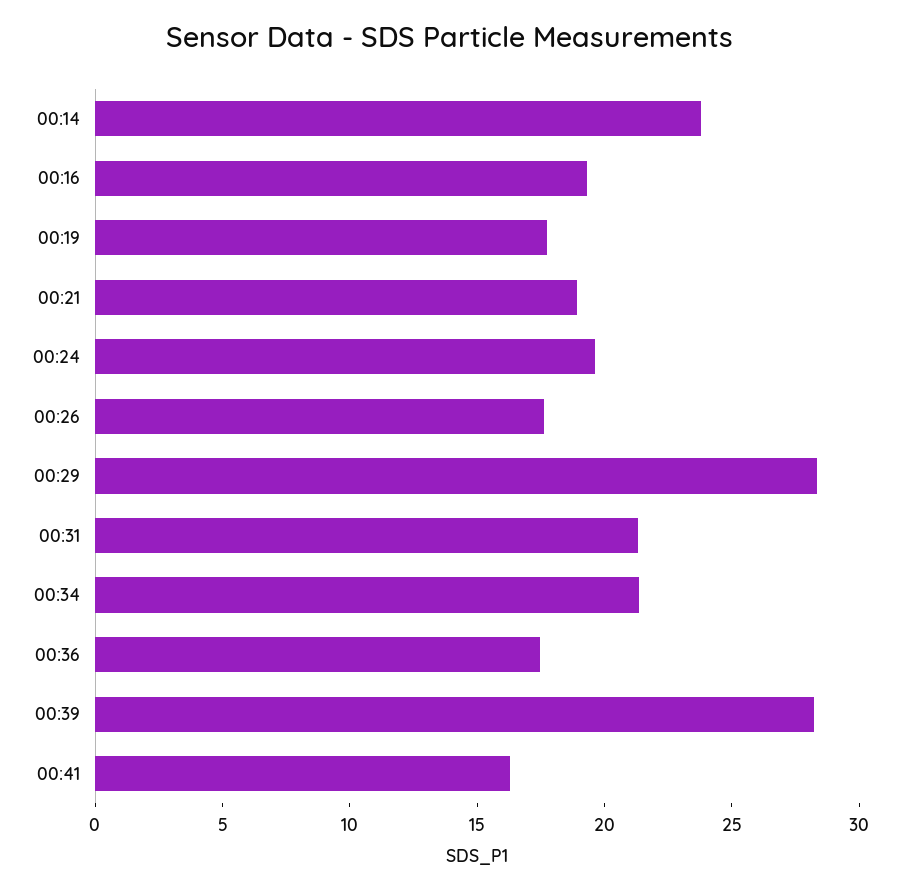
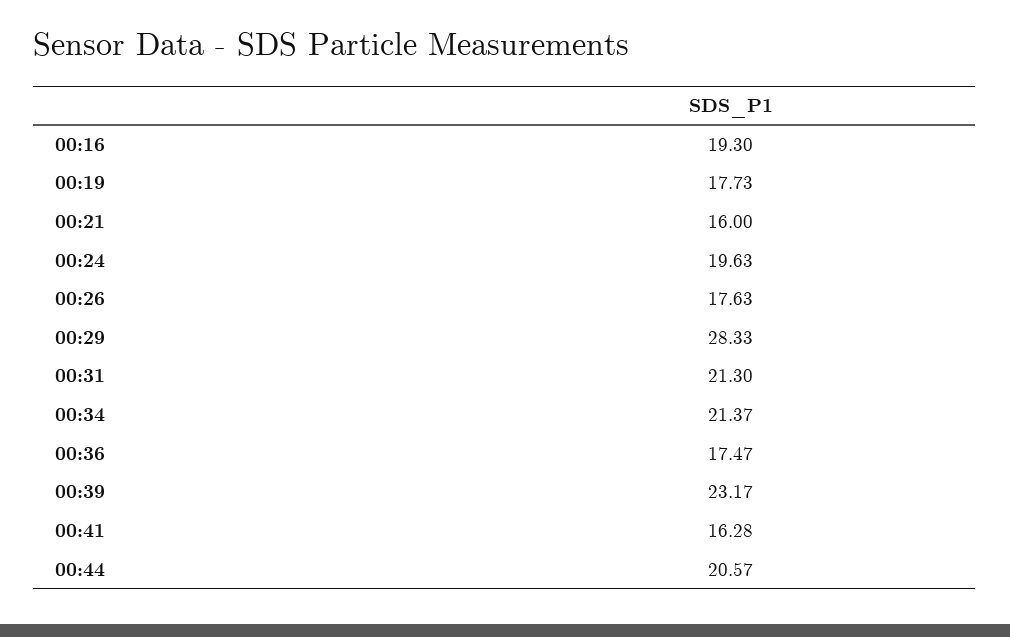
00:14: 24 -> none
00:21: 19 -> 16
00:39: 28 -> 23.17
00:44: none -> 20.57

